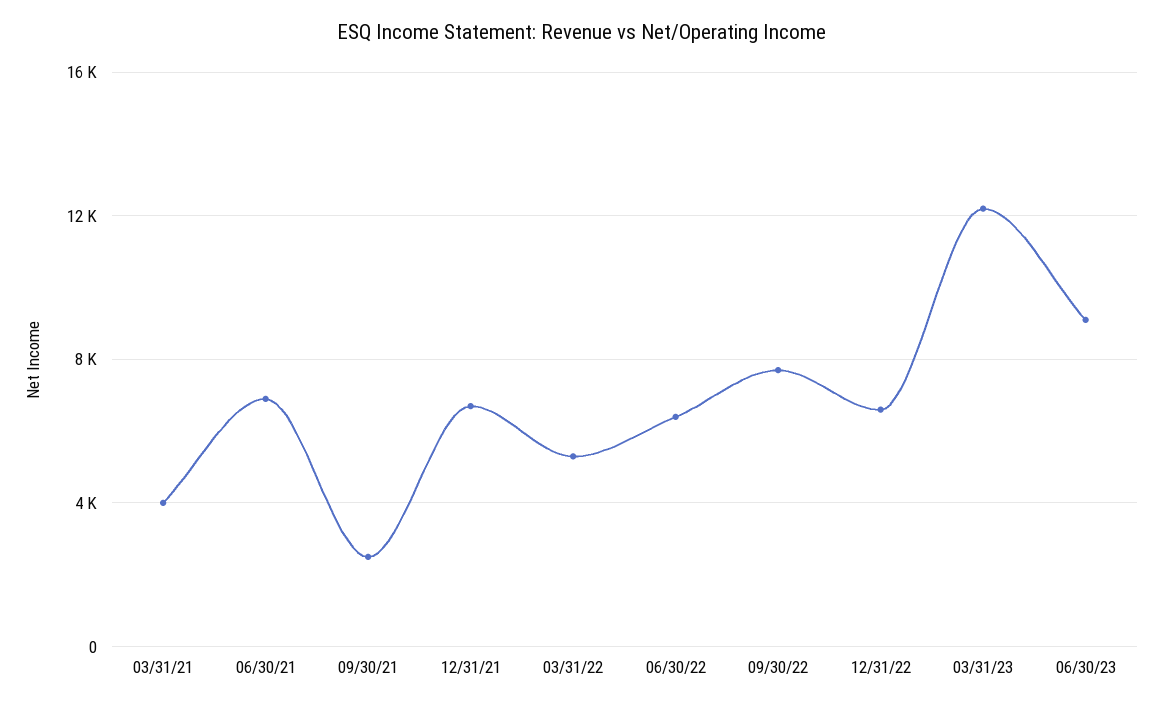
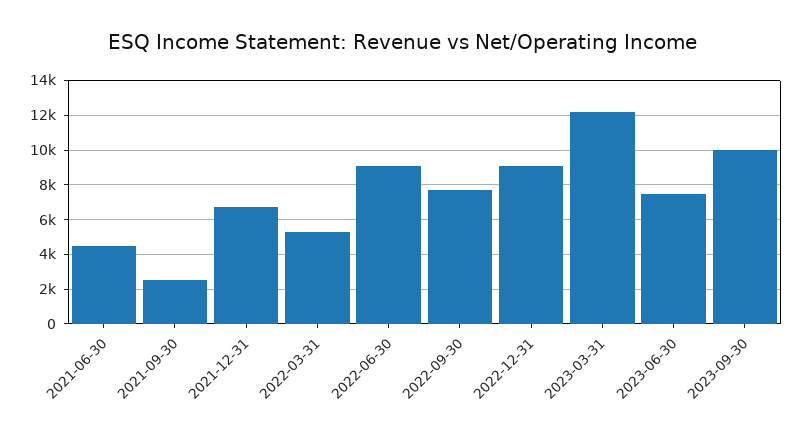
03/31/21: 4000 -> none
06/30/21: 7000 -> 4500
06/30/22: 6500 -> 9000
12/31/22: 6500 -> 9000
06/30/23: 9000 -> 7500
2023-09-30: none -> 10000

